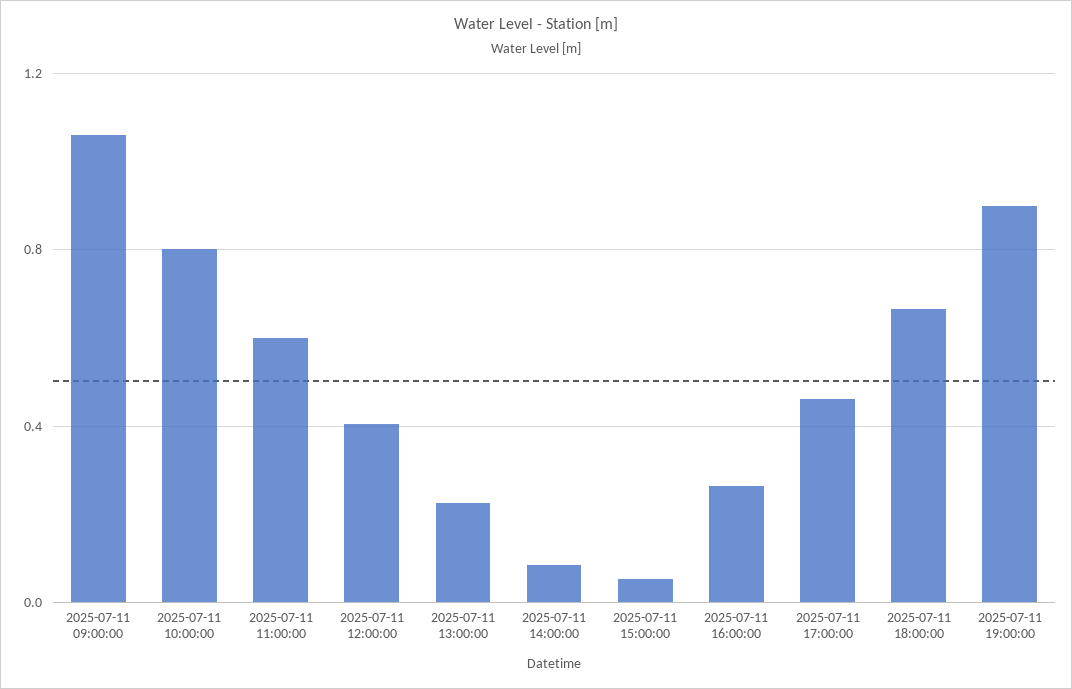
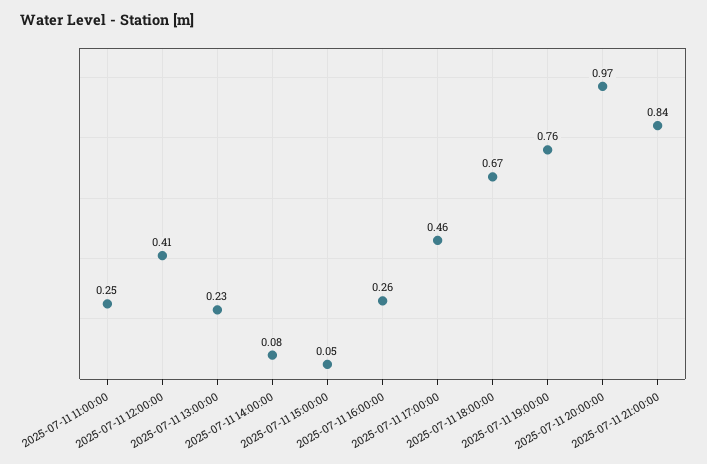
2025-07-11 09:00:00: 1.05 -> none
2025-07-11 10:00:00: 0.8 -> none
2025-07-11 11:00:00: 0.6 -> 0.25
2025-07-11 19:00:00: 0.9 -> 0.76
2025-07-11 20:00:00: none -> 0.97
2025-07-11 21:00:00: none -> 0.84

